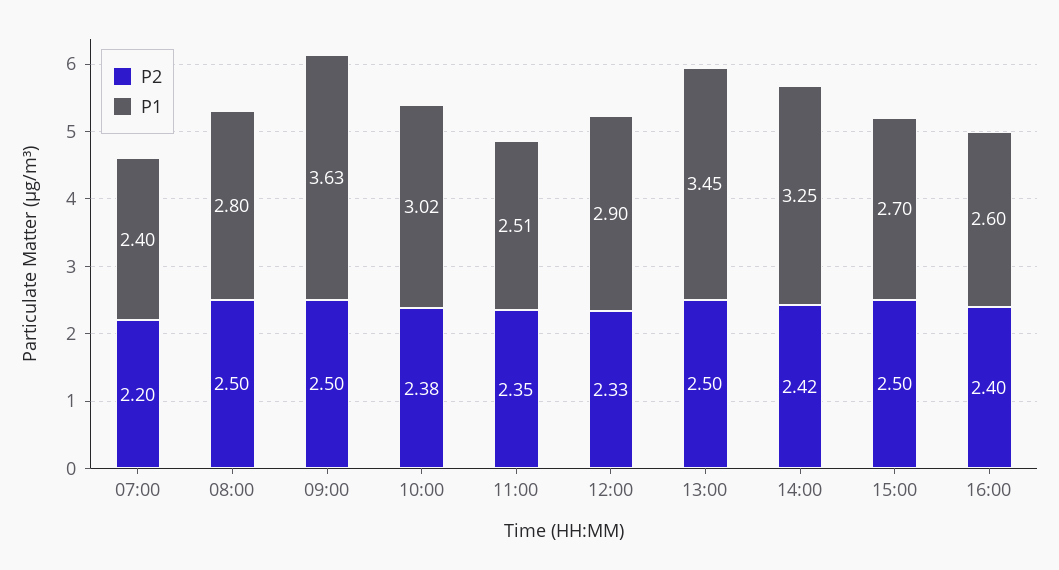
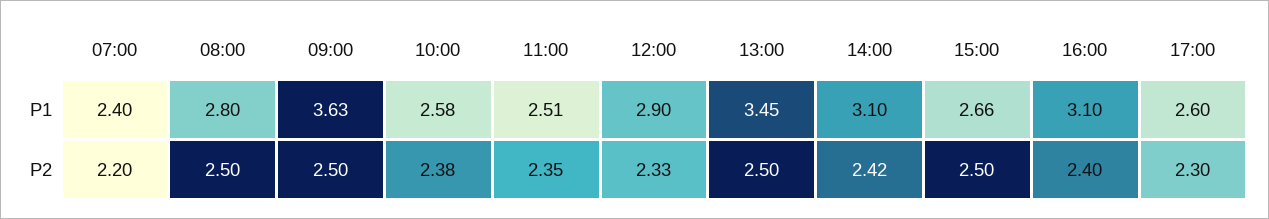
P1, 10:00: 3.02 -> 2.58
P1, 14:00: 3.25 -> 3.1
P1, 15:00: 2.7 -> 2.66
P1, 16:00: 2.6 -> 3.1
P1, 17:00: none -> 2.6
P2, 17:00: none -> 2.3

